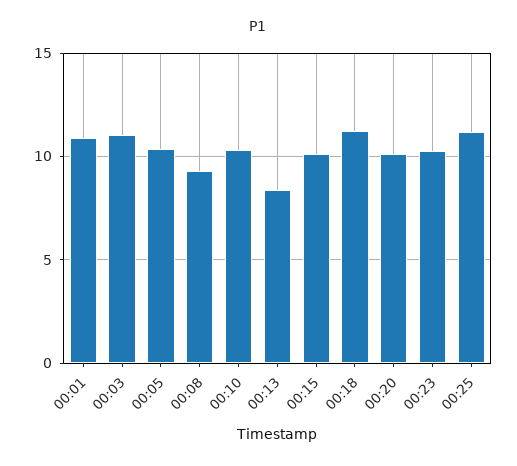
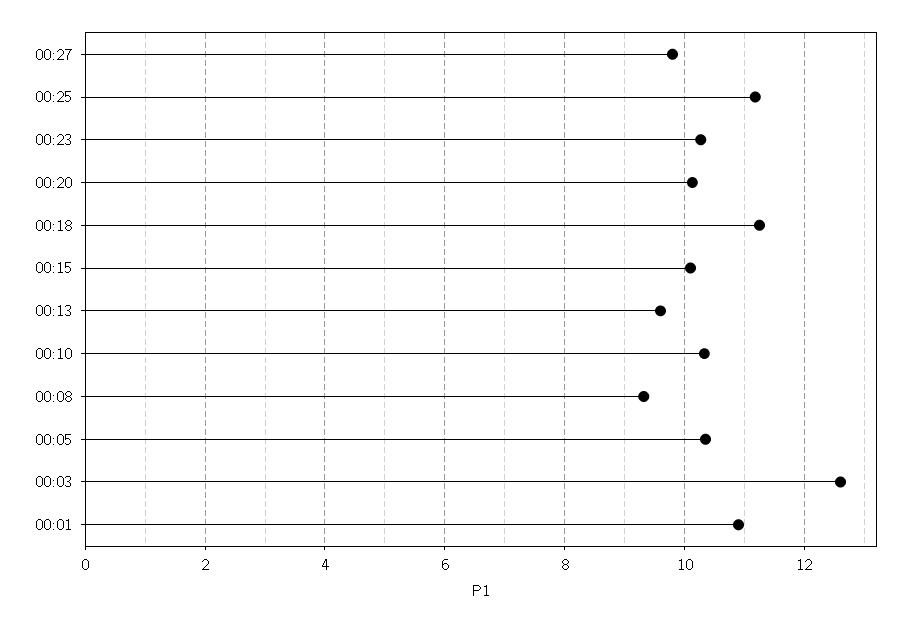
00:03: 11 -> 12.6
00:13: 8.5 -> 9.6
00:27: none -> 9.8

